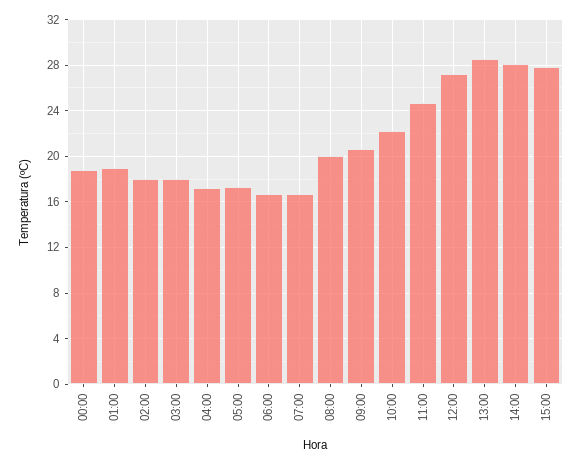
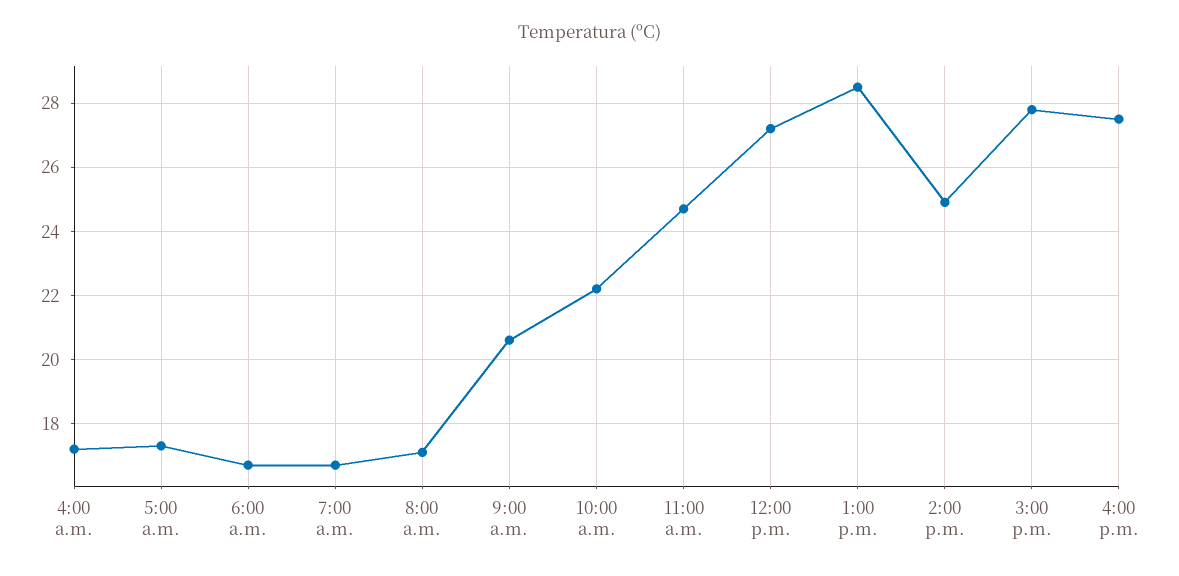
00:00: 19 -> none
01:00: 19 -> none
02:00: 18 -> none
03:00: 18 -> none
08:00: 20 -> 17
14:00: 28 -> 25
4:00 p.m.: none -> 27.5

